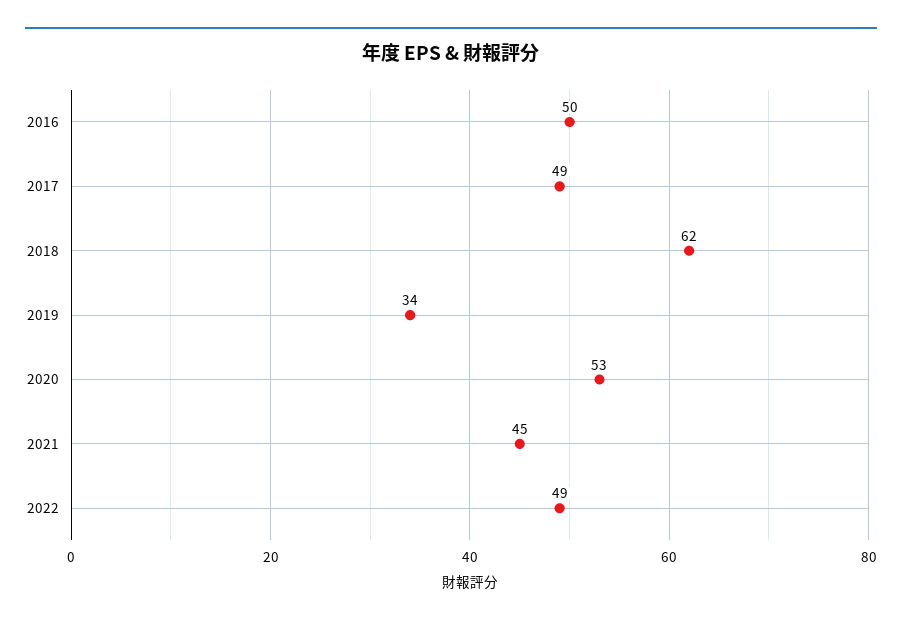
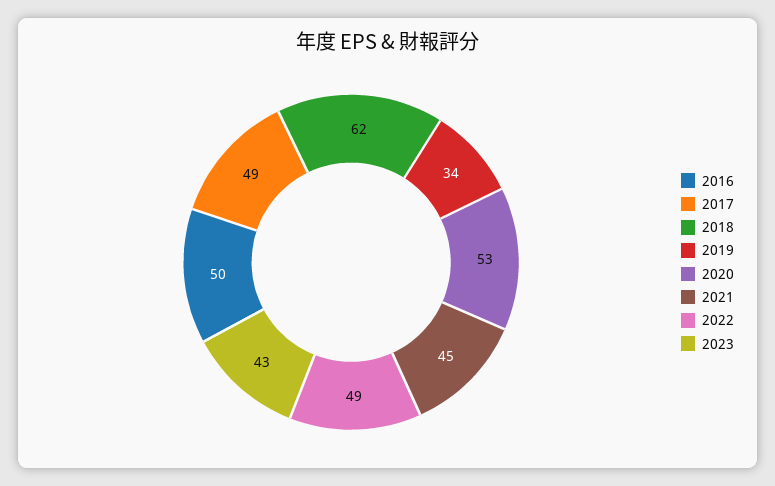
2023: none -> 43

